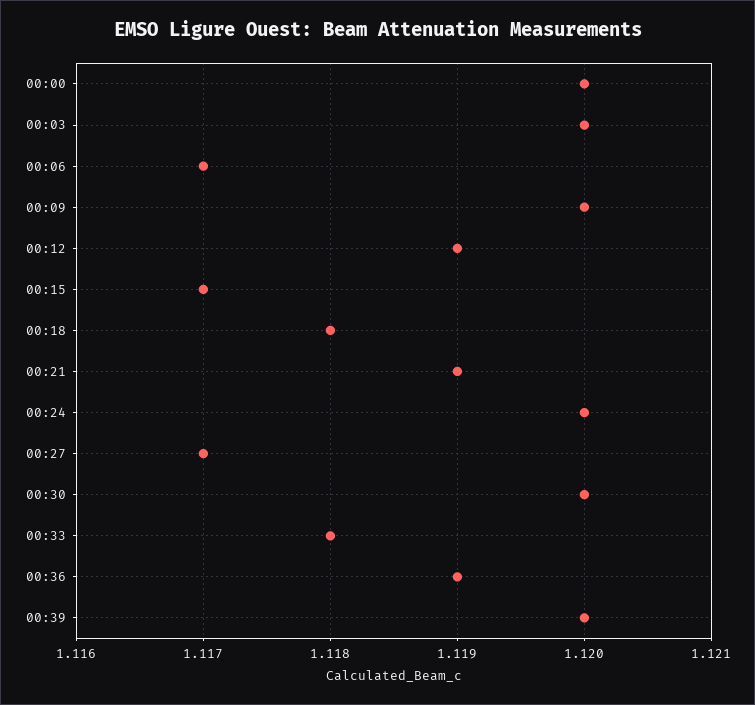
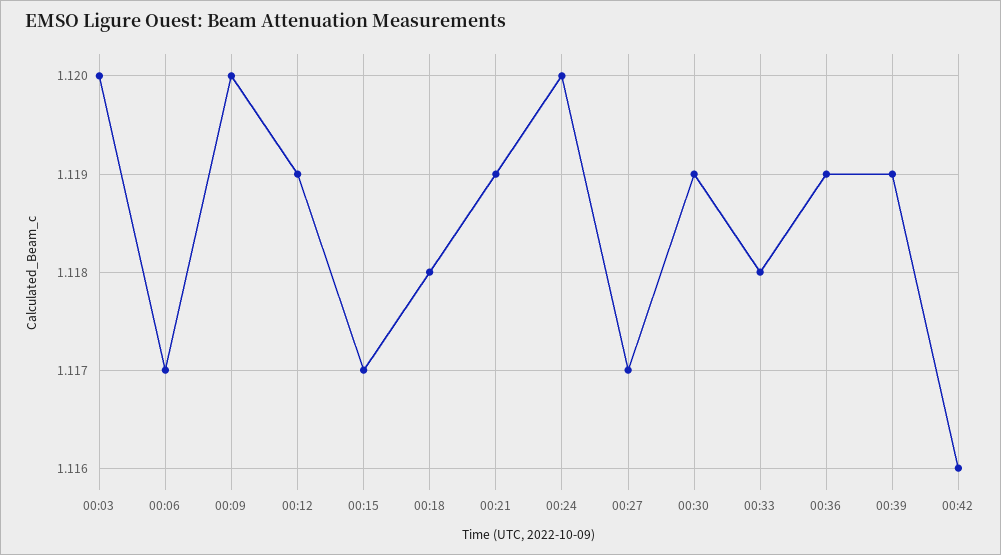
00:00: 1.12 -> none
00:30: 1.12 -> 1.119
00:39: 1.12 -> 1.119
00:42: none -> 1.116

